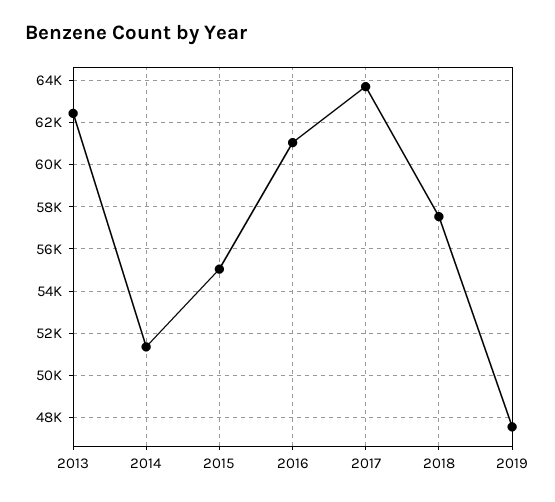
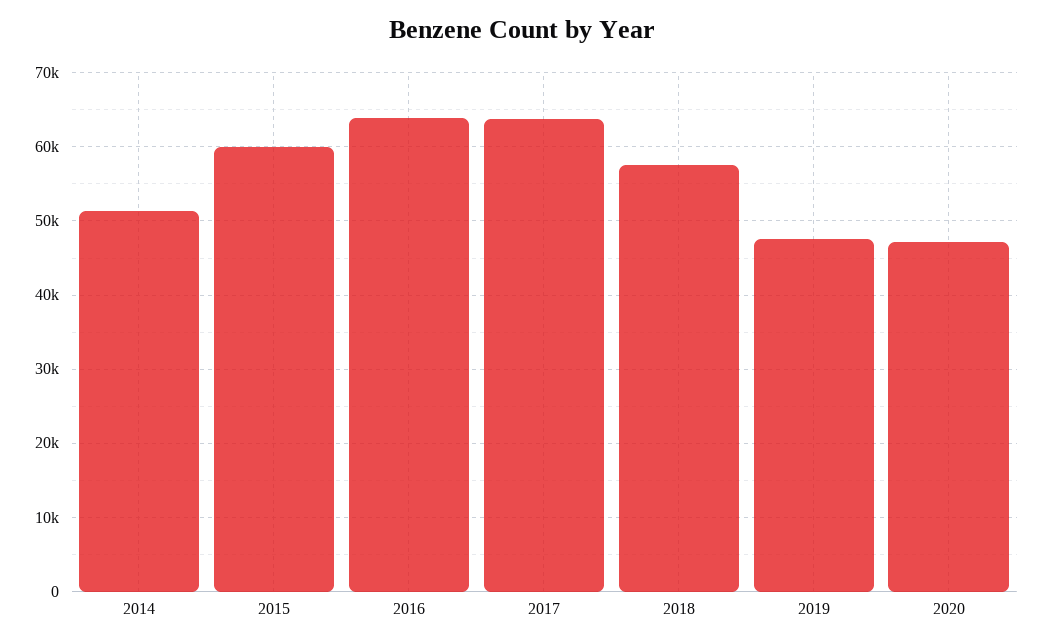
2013: 62500 -> none
2015: 55000 -> 60000
2016: 61000 -> 64000
2020: none -> 47000

